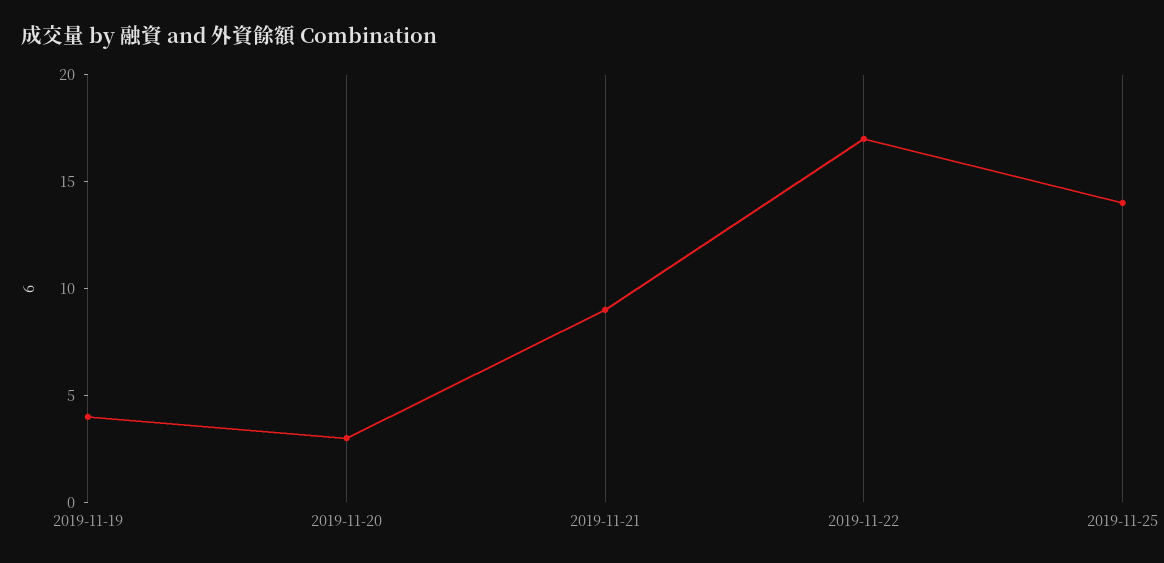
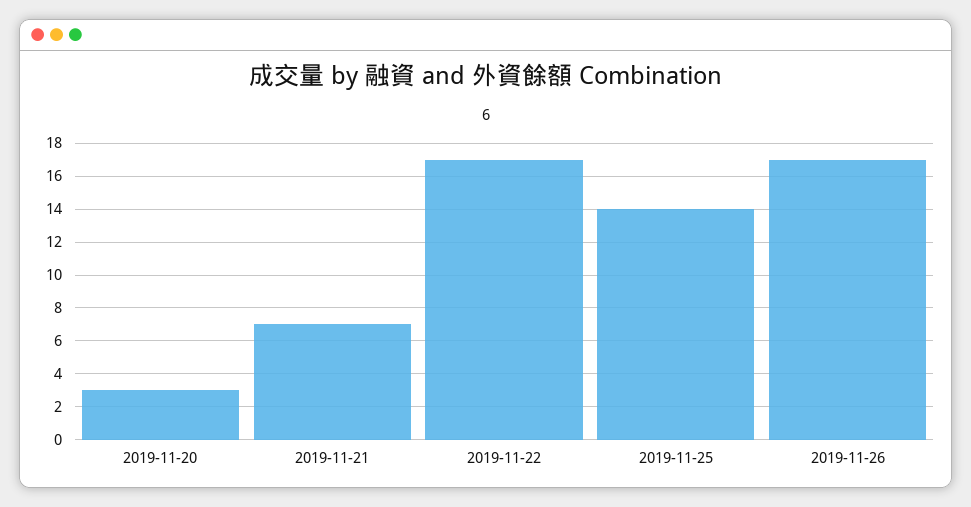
2019-11-19: 4 -> none
2019-11-21: 9 -> 7
2019-11-26: none -> 17

